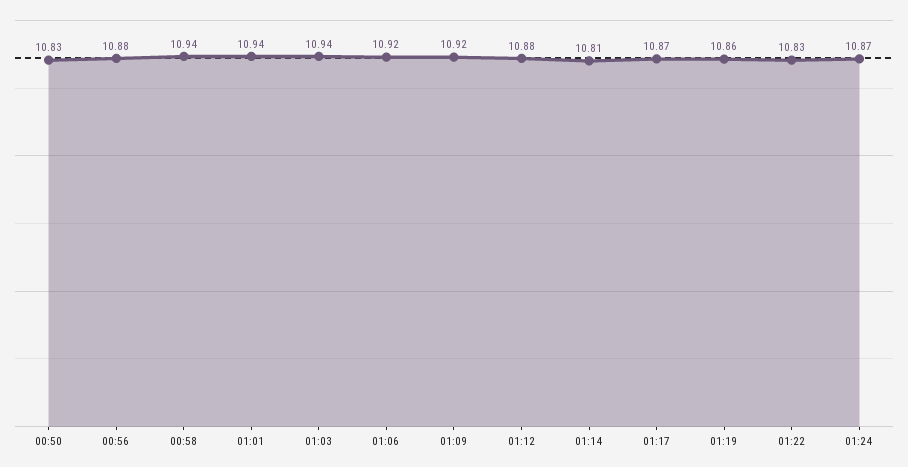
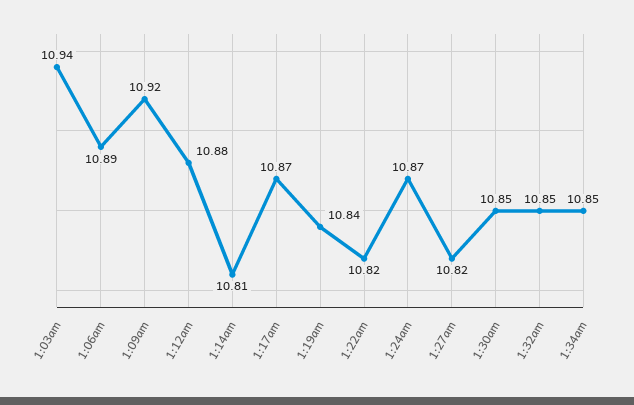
00:50: 10.83 -> none
00:56: 10.88 -> none
00:58: 10.94 -> none
01:01: 10.94 -> none
01:06: 10.92 -> 10.89
01:19: 10.86 -> 10.84
01:22: 10.83 -> 10.82
1:27am: none -> 10.82
1:30am: none -> 10.85
1:32am: none -> 10.85
1:34am: none -> 10.85

